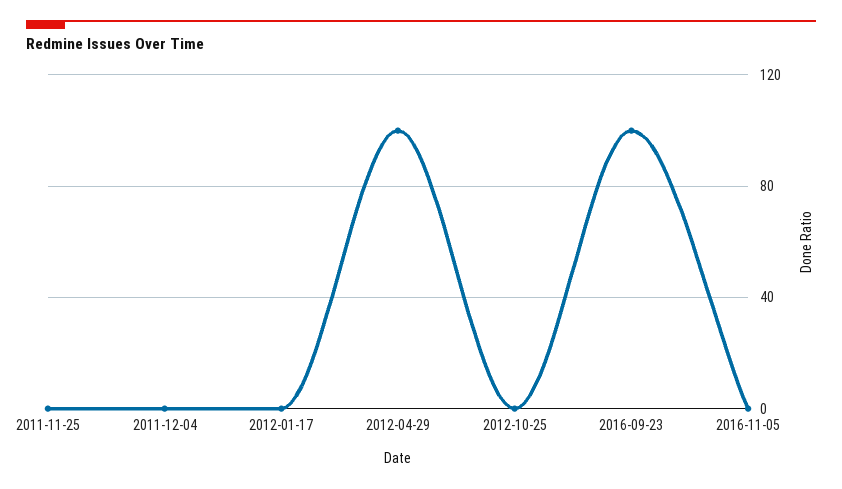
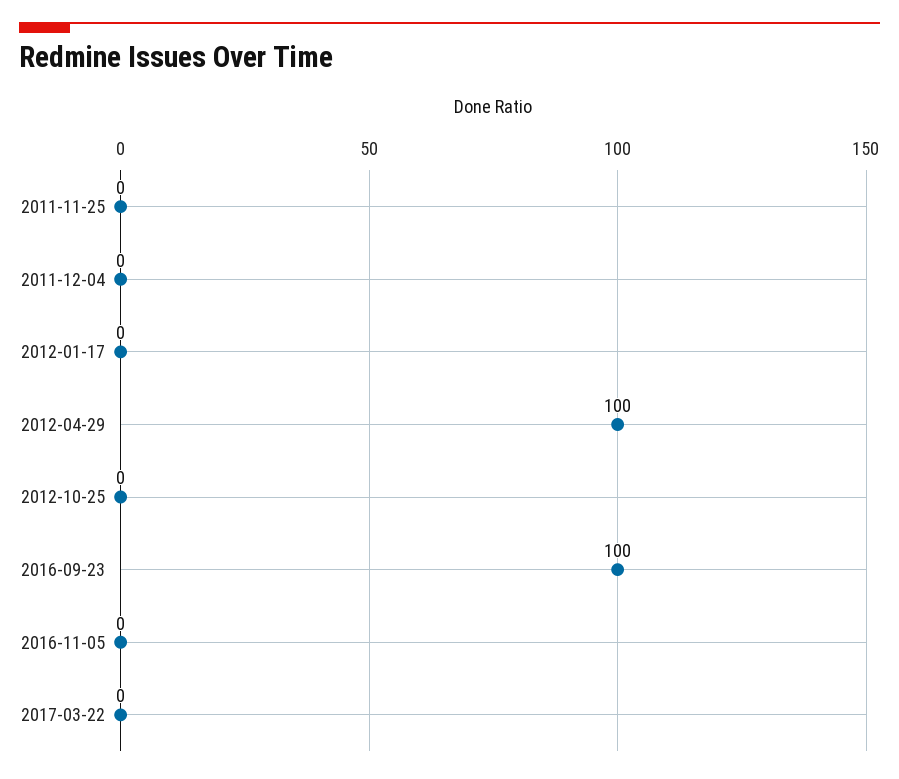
2017-03-22: none -> 0

